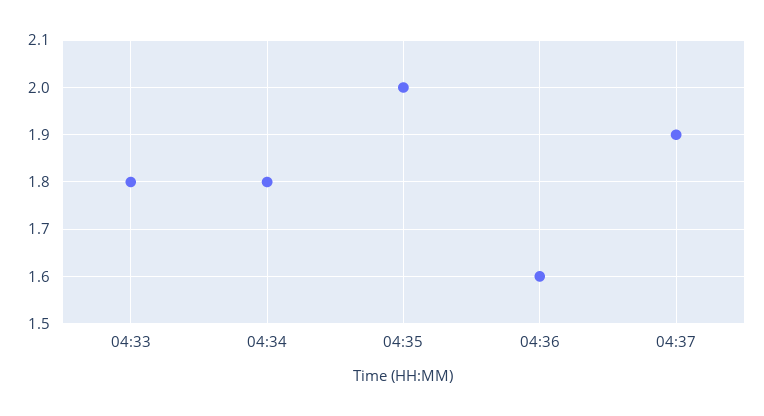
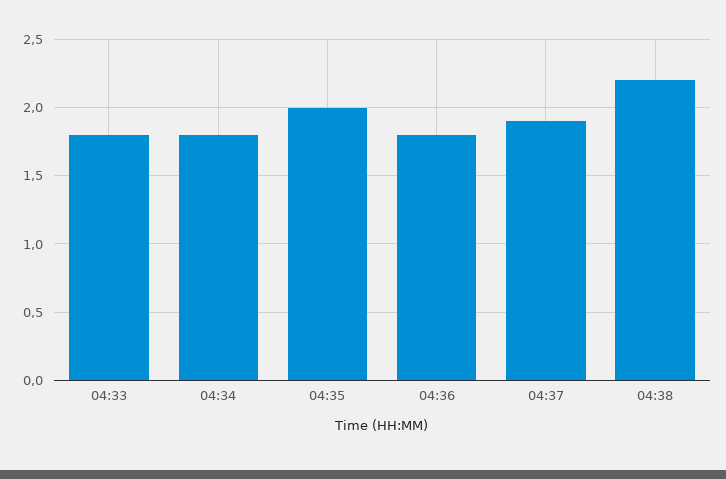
04:36: 1.6 -> 1.8
04:38: none -> 2.2

